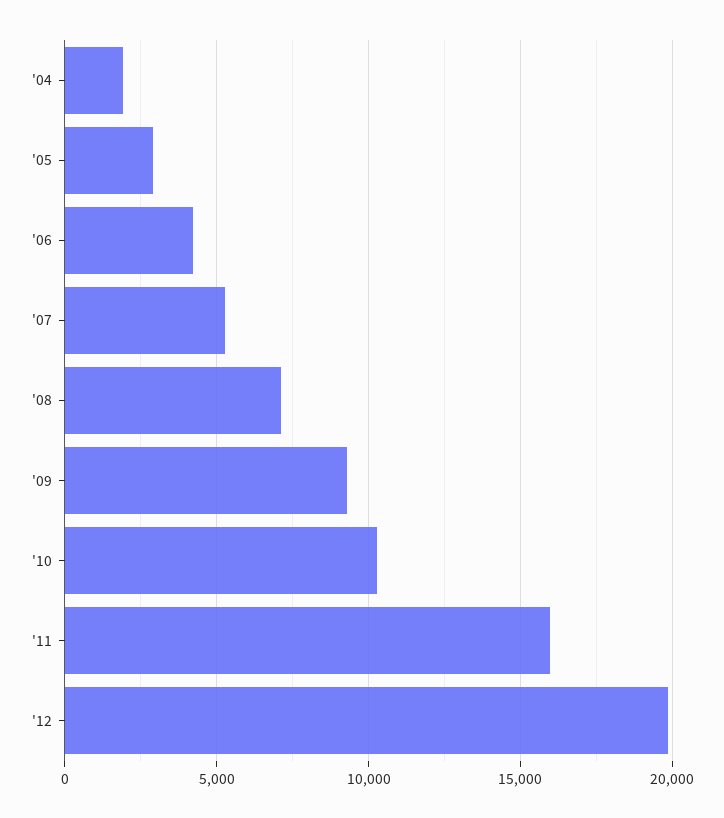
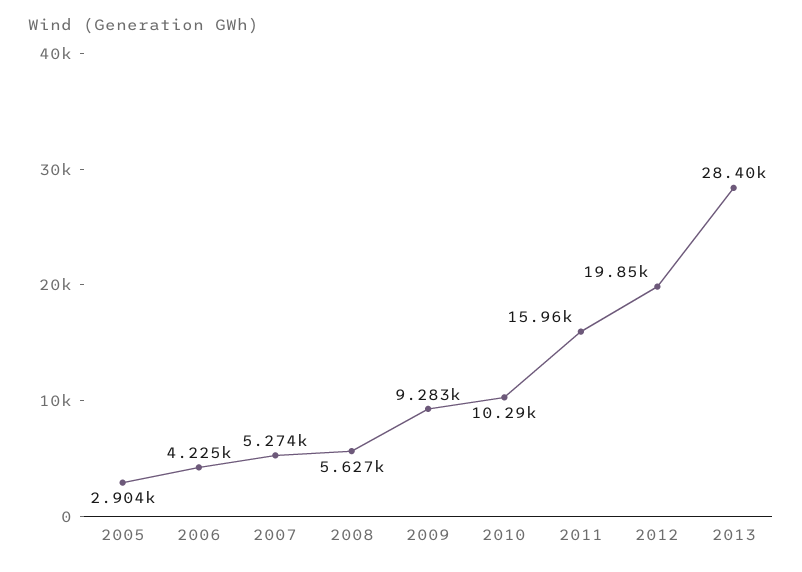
'04: 2000 -> none
'08: 7000 -> 5627
2013: none -> 28400

